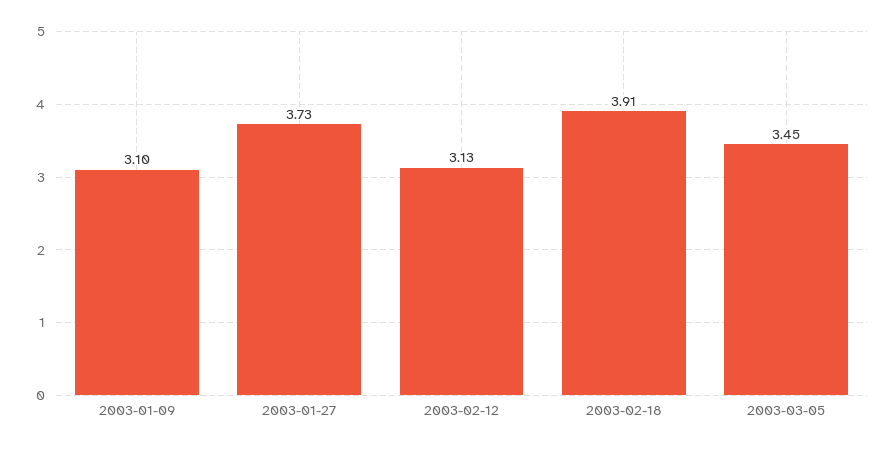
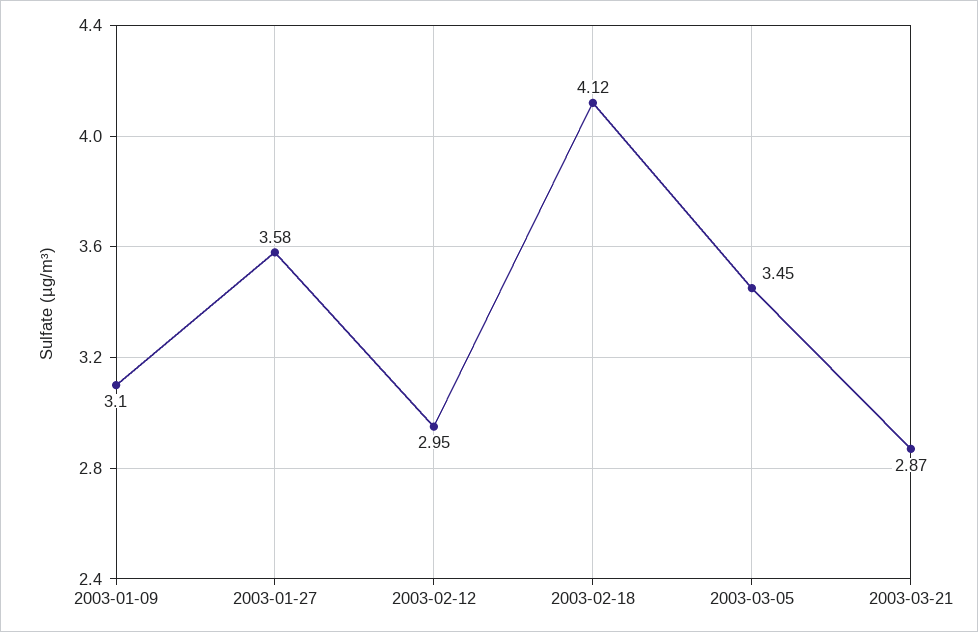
2003-01-27: 3.73 -> 3.58
2003-02-12: 3.13 -> 2.95
2003-02-18: 3.91 -> 4.12
2003-03-21: none -> 2.87

